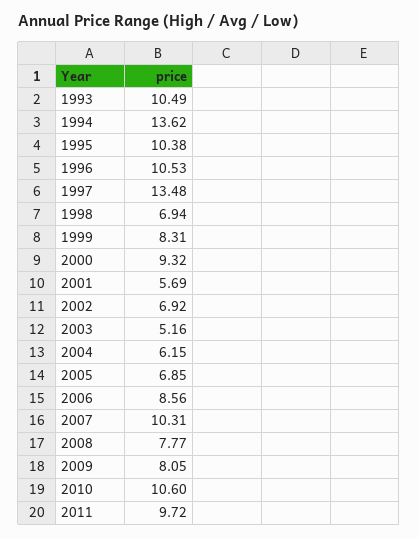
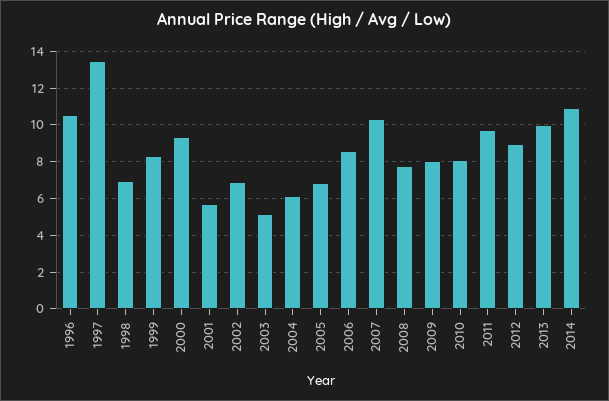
1993: 10.49 -> none
1994: 13.62 -> none
1995: 10.38 -> none
2010: 10.6 -> 8
2012: none -> 9
2013: none -> 10
2014: none -> 11

